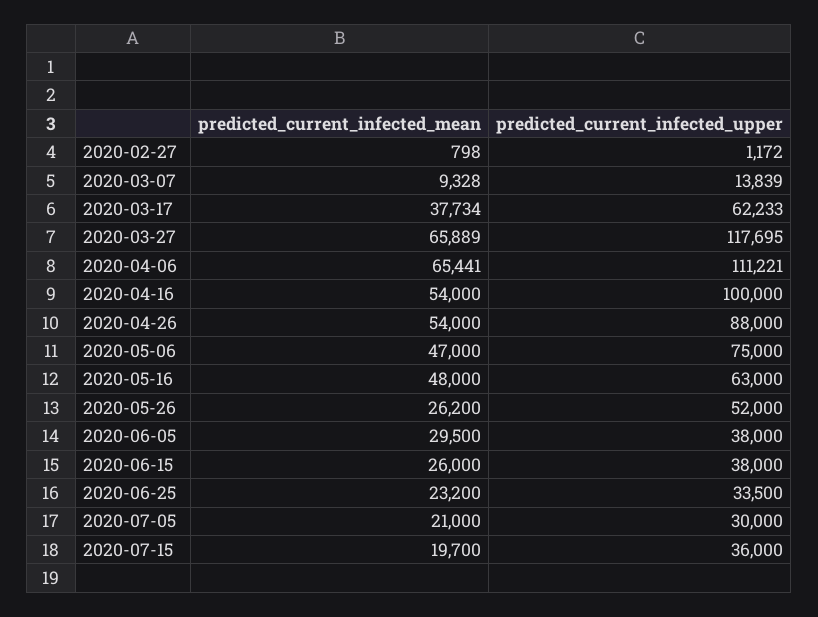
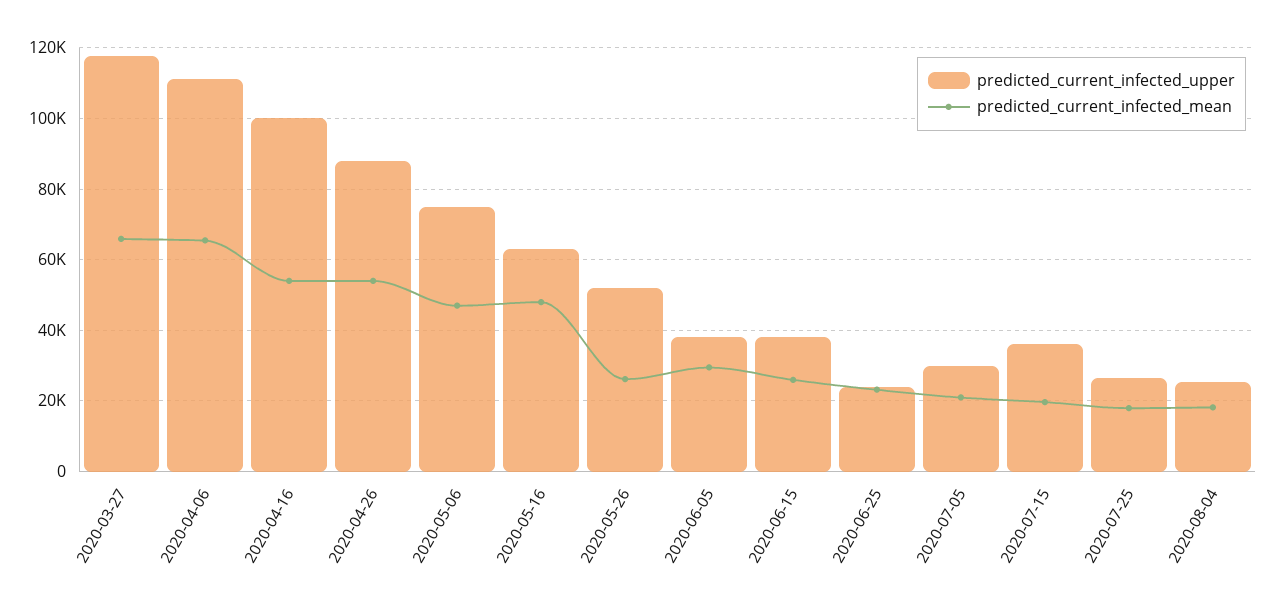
predicted_current_infected_mean, 2020-02-27: 798 -> none
predicted_current_infected_upper, 2020-02-27: 1172 -> none
predicted_current_infected_mean, 2020-03-07: 9328 -> none
predicted_current_infected_upper, 2020-03-07: 13839 -> none
predicted_current_infected_mean, 2020-03-17: 37734 -> none
predicted_current_infected_upper, 2020-03-17: 62233 -> none
predicted_current_infected_upper, 2020-06-25: 33500 -> 24000
predicted_current_infected_upper, 2020-07-25: none -> 26000
predicted_current_infected_mean, 2020-07-25: none -> 18000
predicted_current_infected_upper, 2020-08-04: none -> 26000
predicted_current_infected_mean, 2020-08-04: none -> 18000

